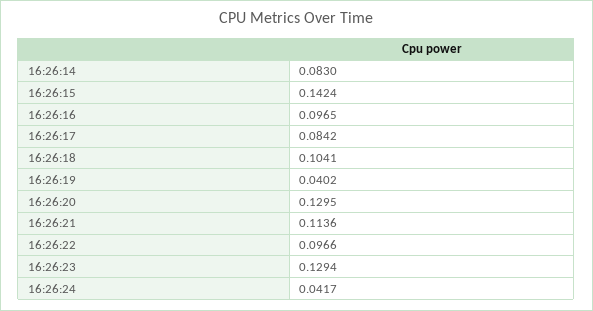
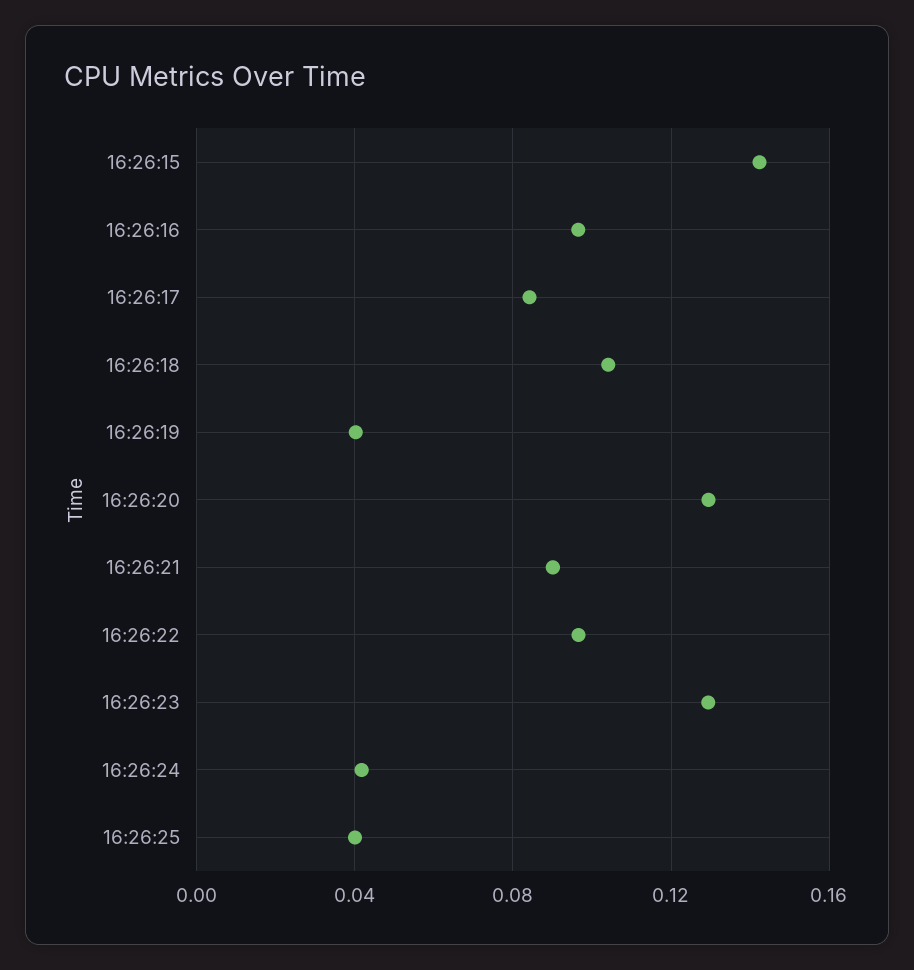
16:26:14: 0.083 -> none
16:26:21: 0.1136 -> 0.09
16:26:25: none -> 0.04

